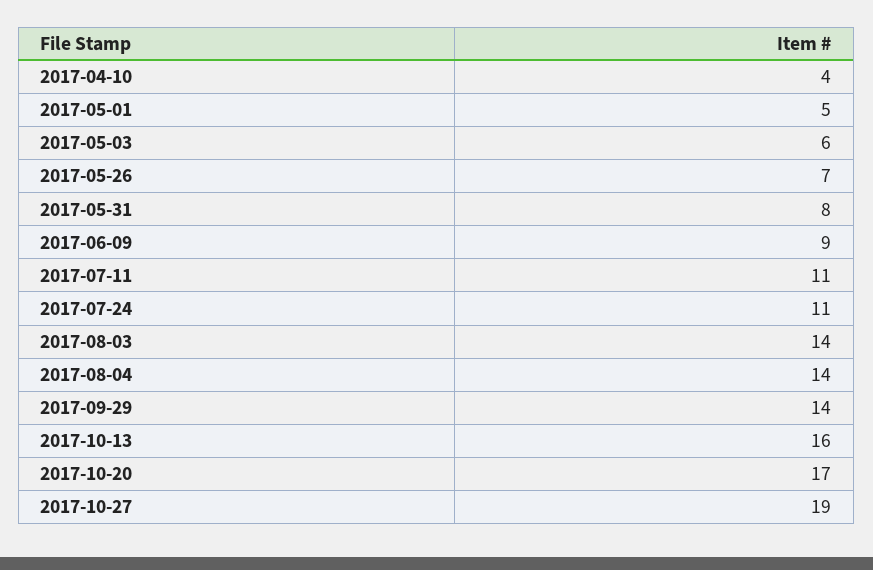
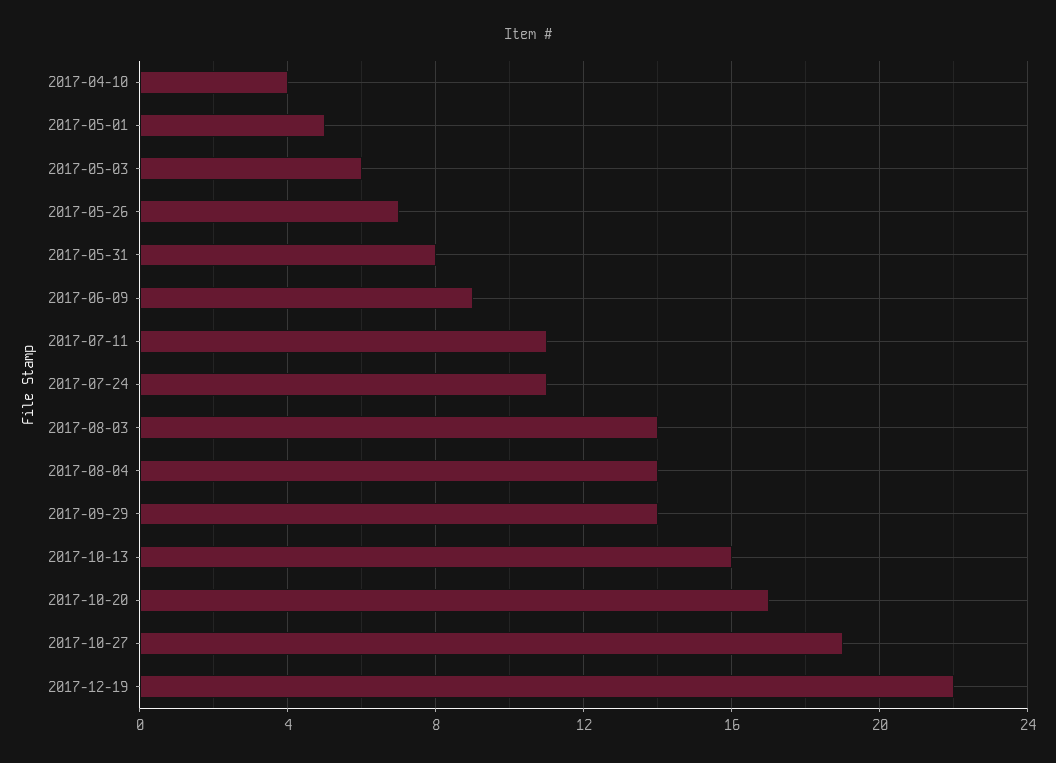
2017-12-19: none -> 22

